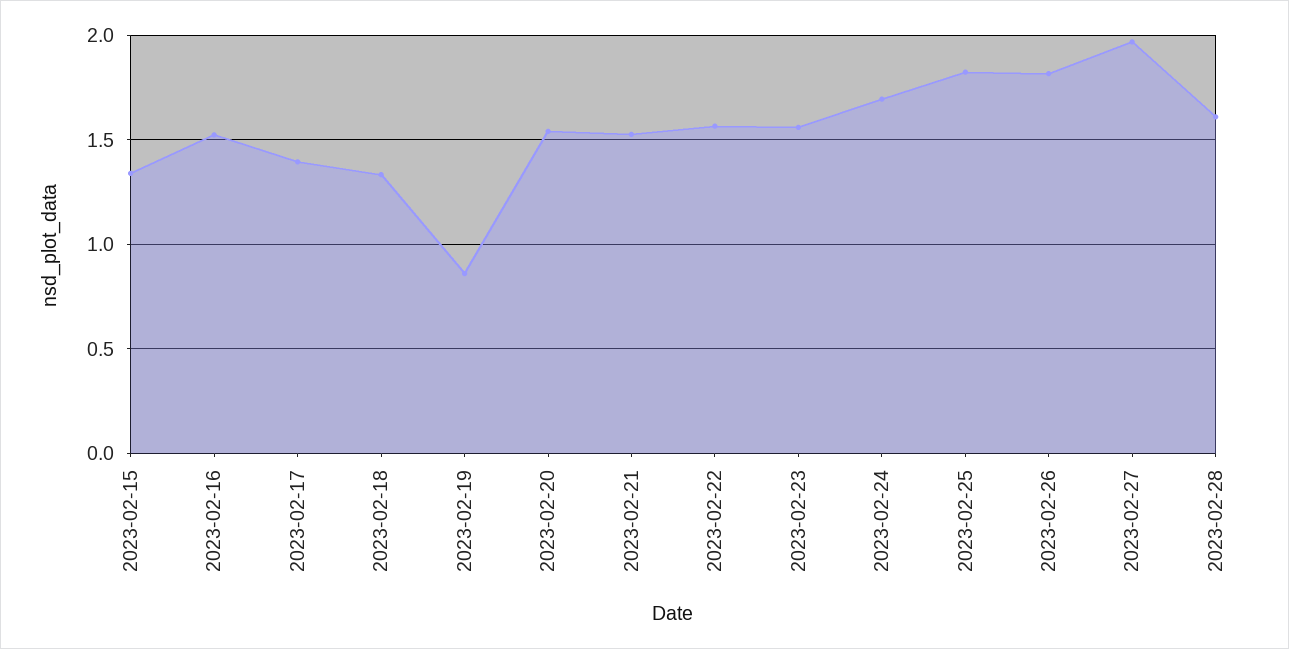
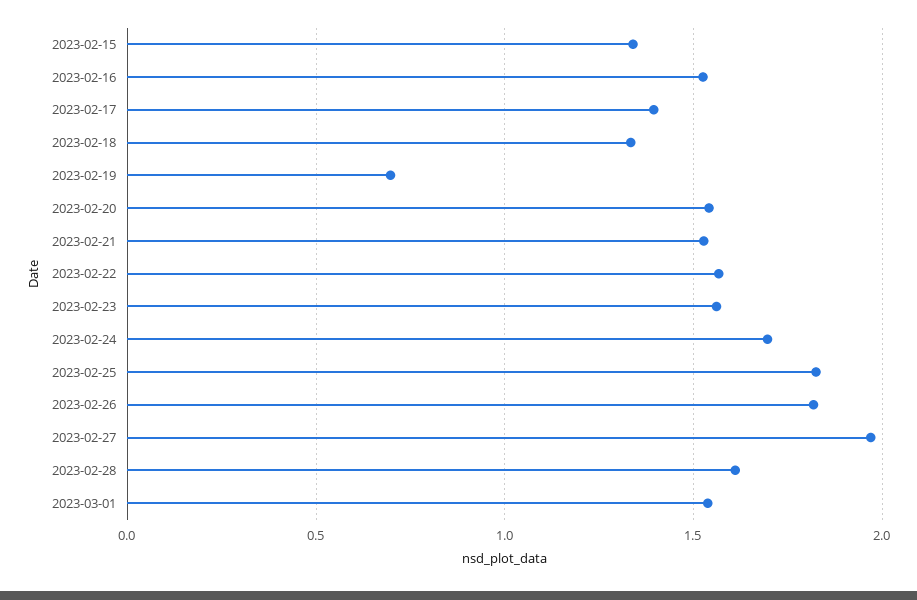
2023-02-19: 0.85 -> 0.7
2023-03-01: none -> 1.55

